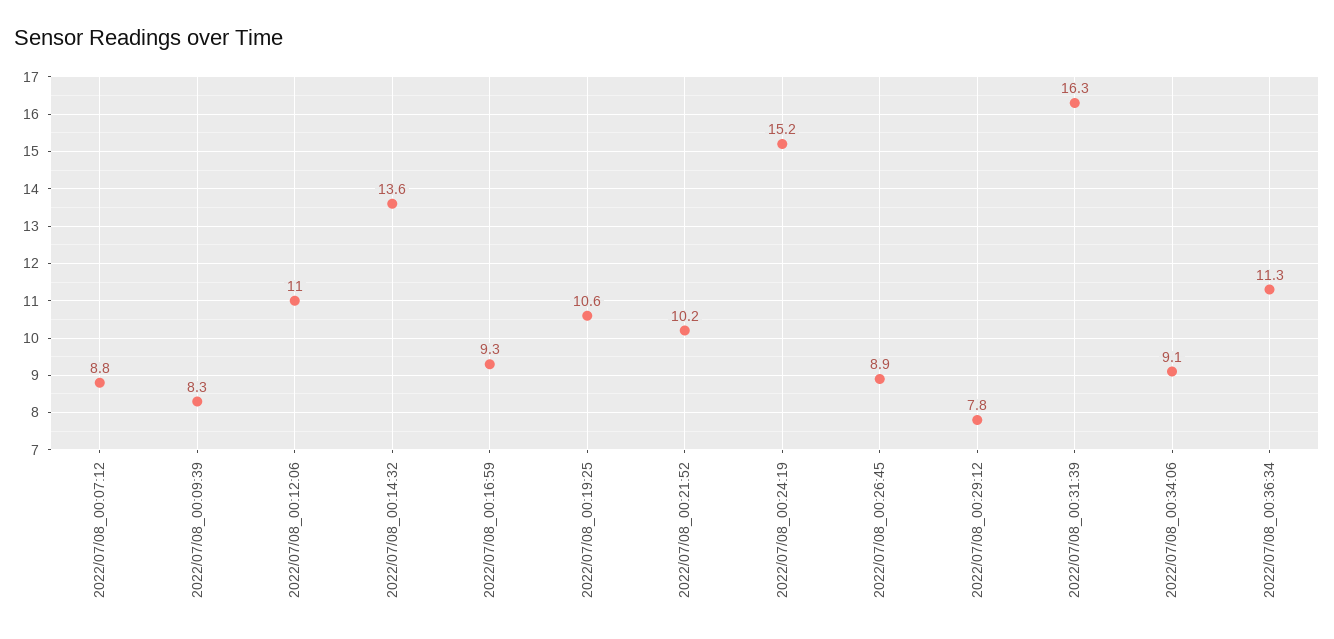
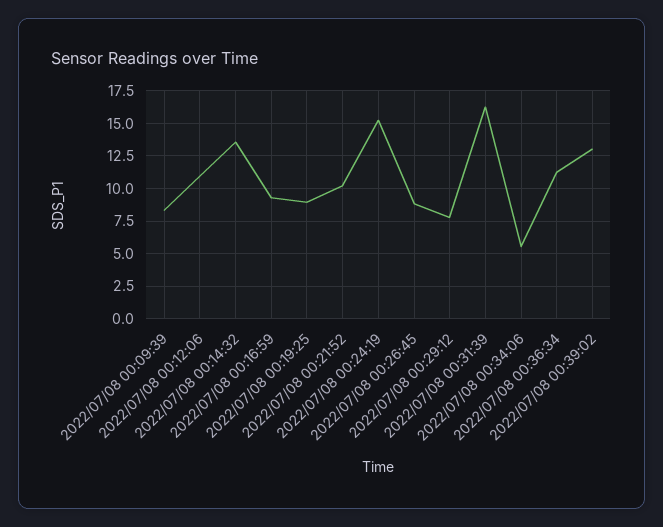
2022/07/08_00:07:12: 8.8 -> none
2022/07/08_00:19:25: 10.6 -> 9
2022/07/08_00:34:06: 9.1 -> 5.5
2022/07/08 00:39:02: none -> 13

